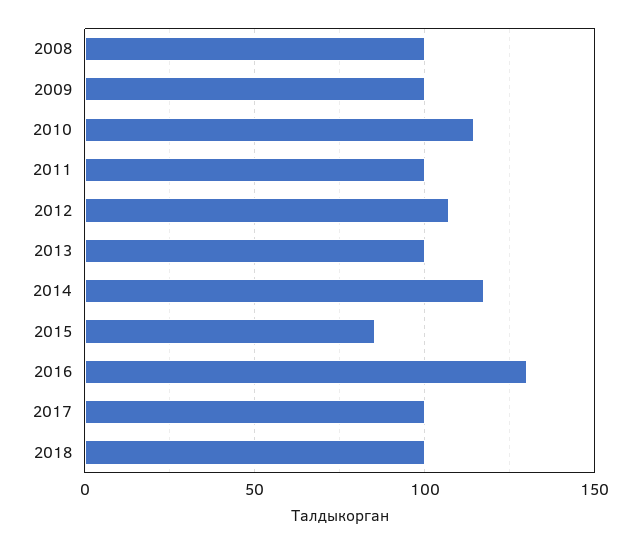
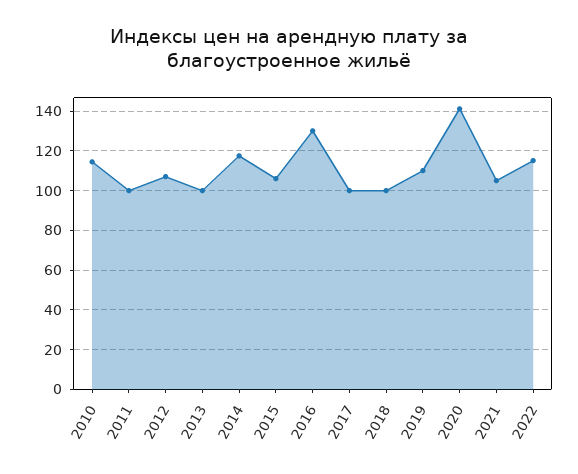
2008: 100 -> none
2009: 100 -> none
2015: 85 -> 105
2019: none -> 110
2020: none -> 140
2021: none -> 105
2022: none -> 115

